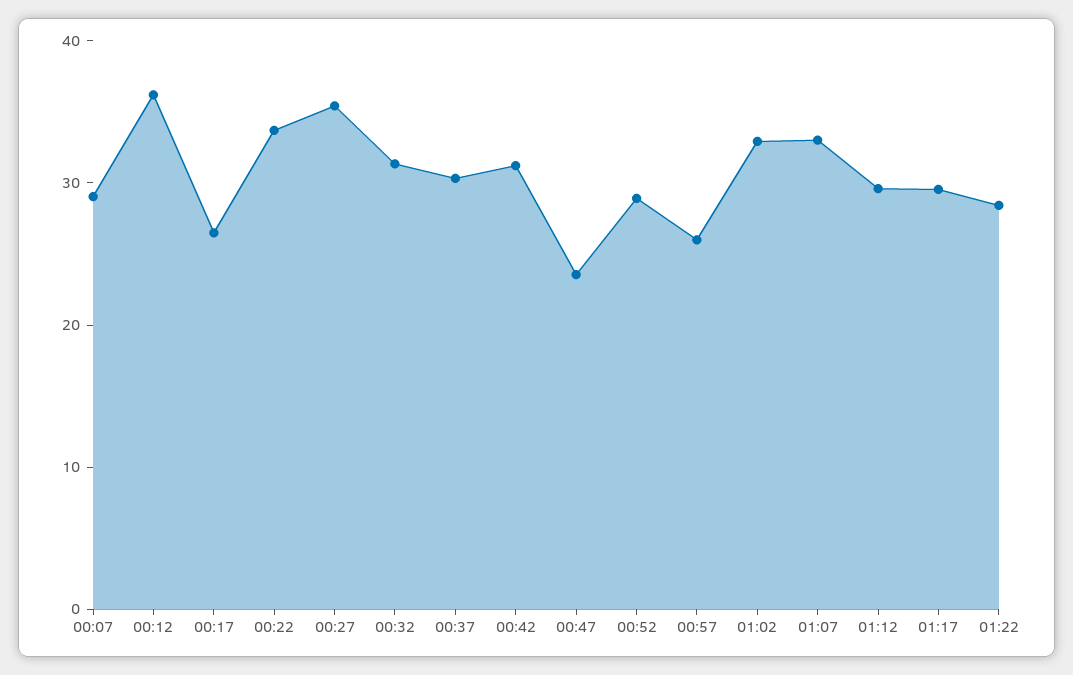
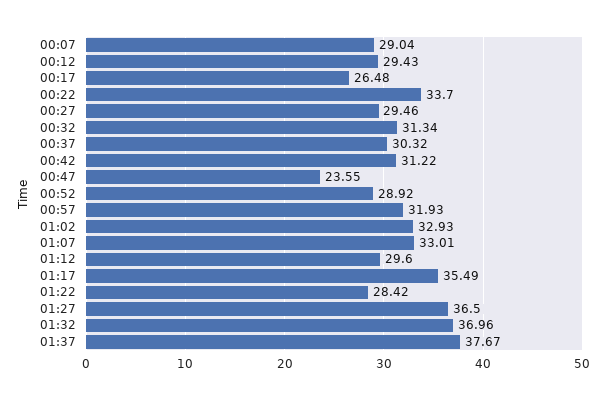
00:12: 36 -> 29.43
00:27: 36 -> 29.46
00:57: 26 -> 31.93
01:17: 30 -> 35.49
01:27: none -> 36.5
01:32: none -> 36.96
01:37: none -> 37.67

